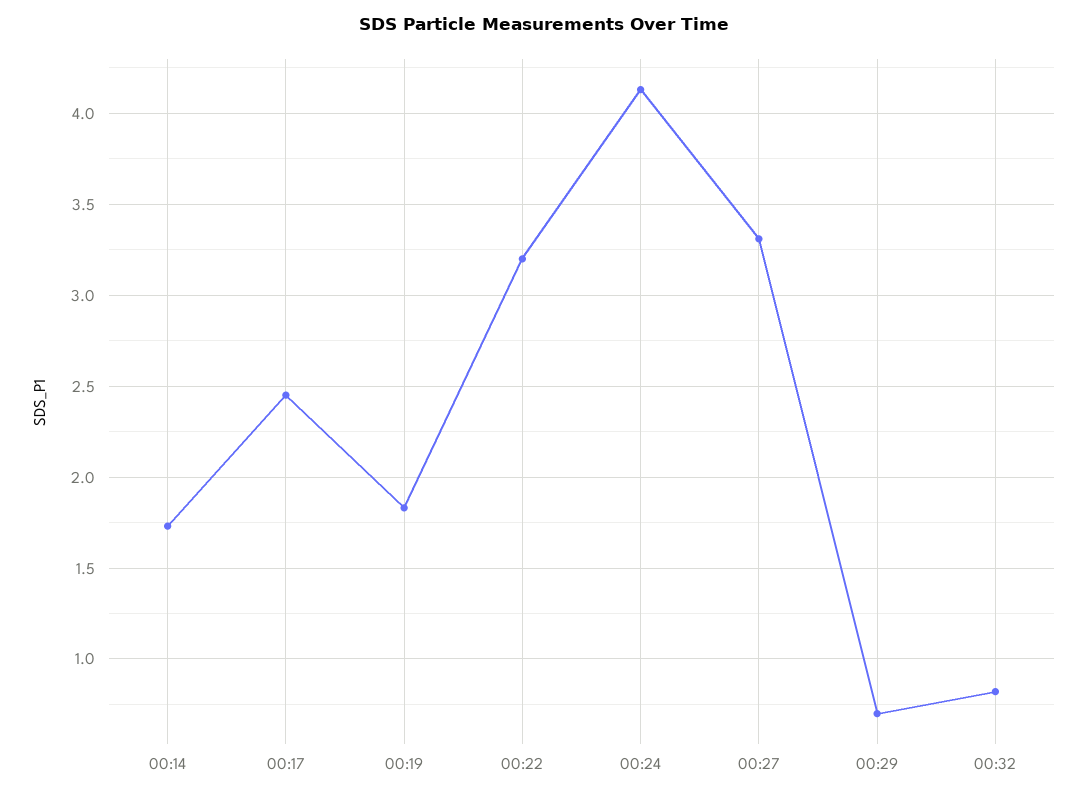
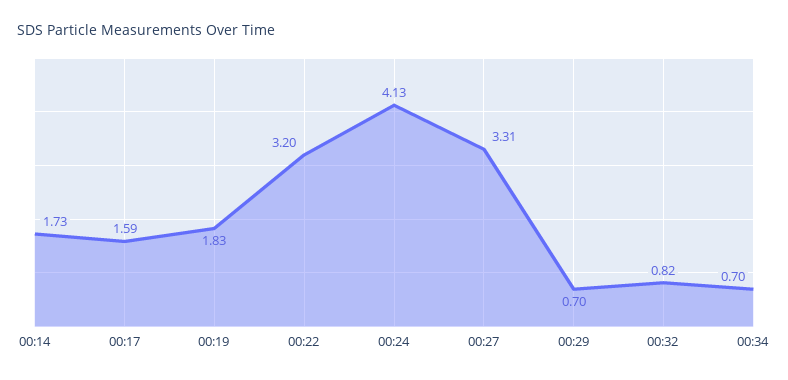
00:17: 2.45 -> 1.59
00:34: none -> 0.7

